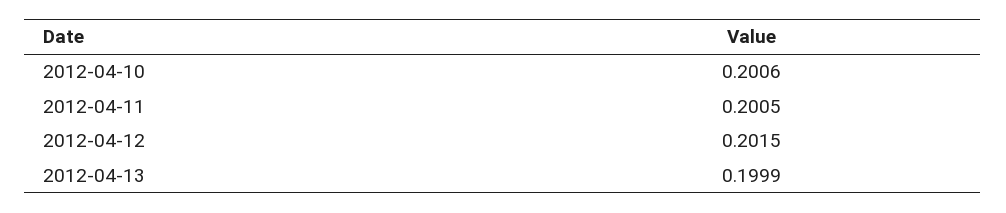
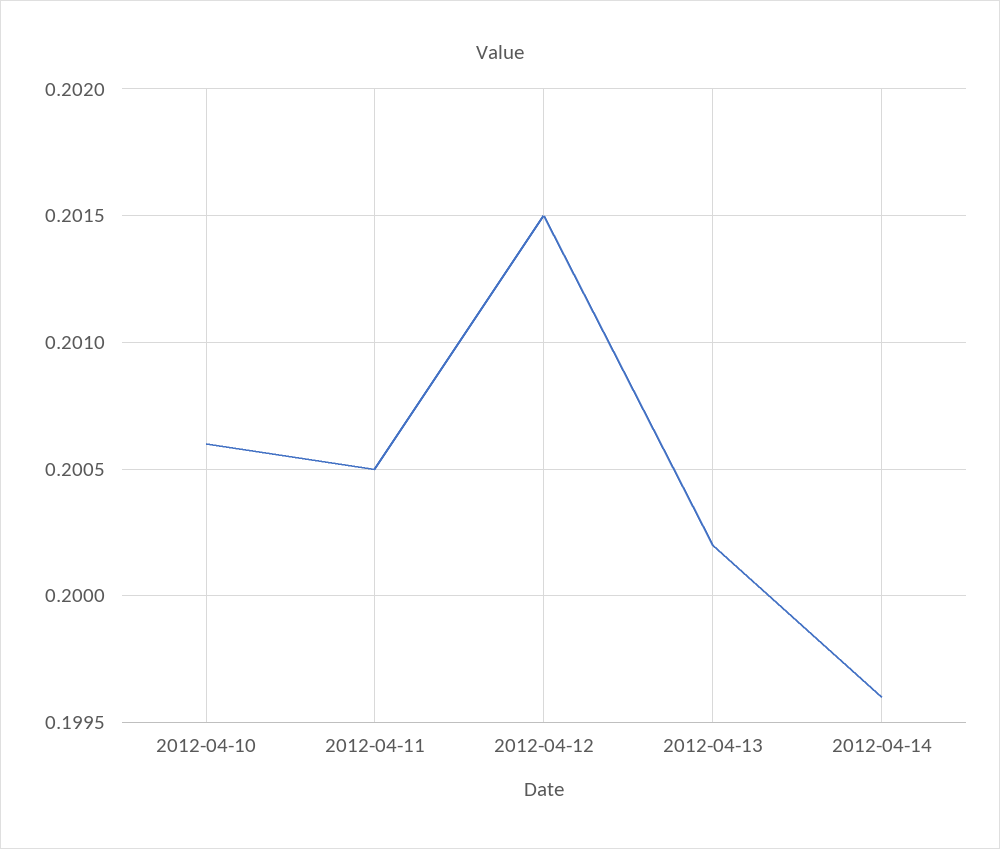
2012-04-13: 0.1999 -> 0.2002
2012-04-14: none -> 0.1996

